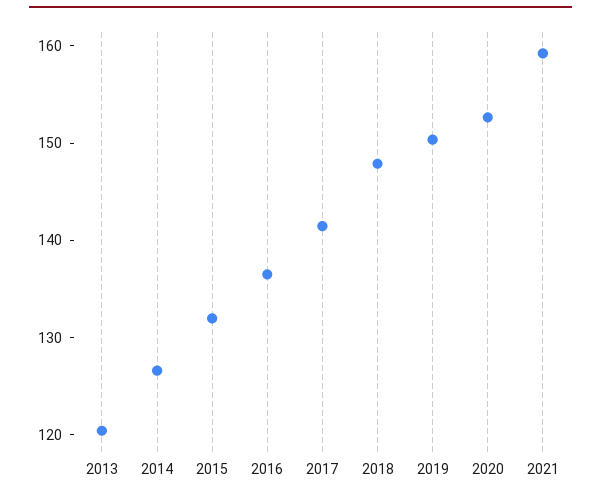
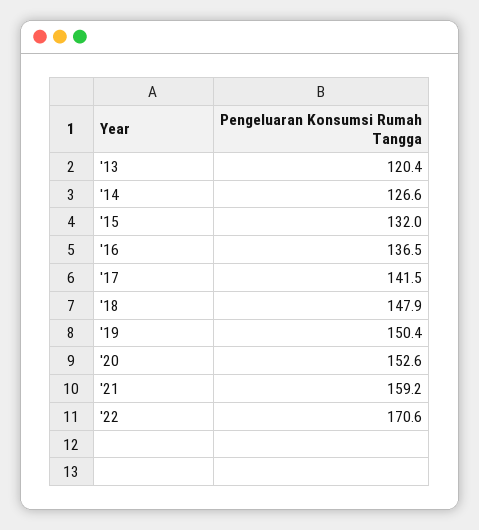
'22: none -> 170.6

